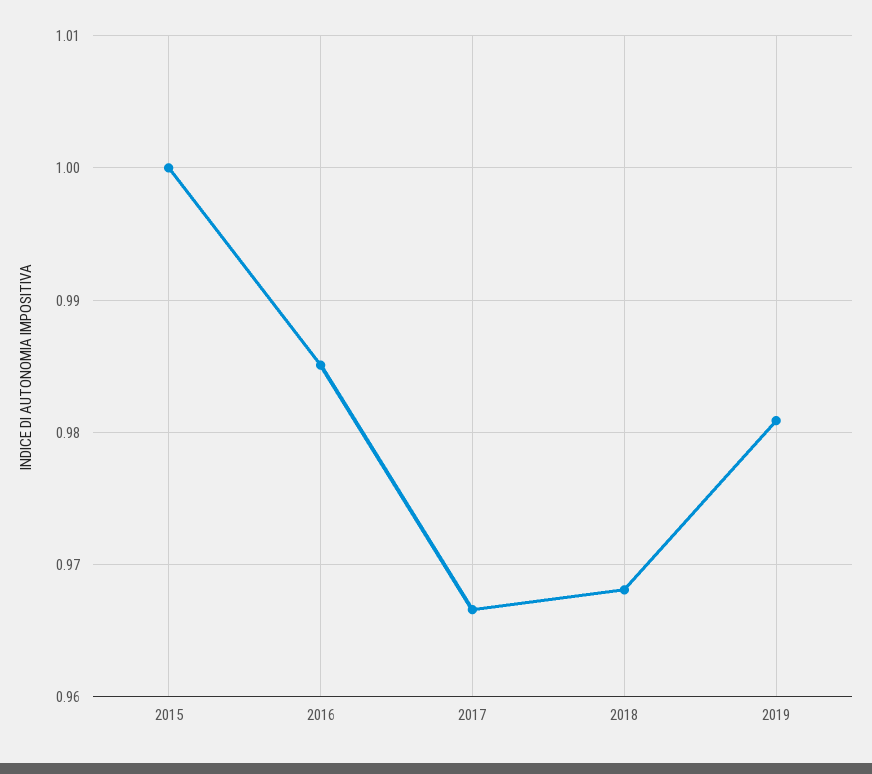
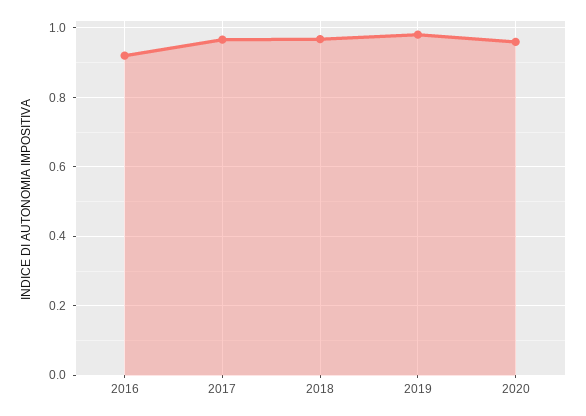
2015: 1 -> none
2016: 0.985 -> 0.92
2020: none -> 0.96

